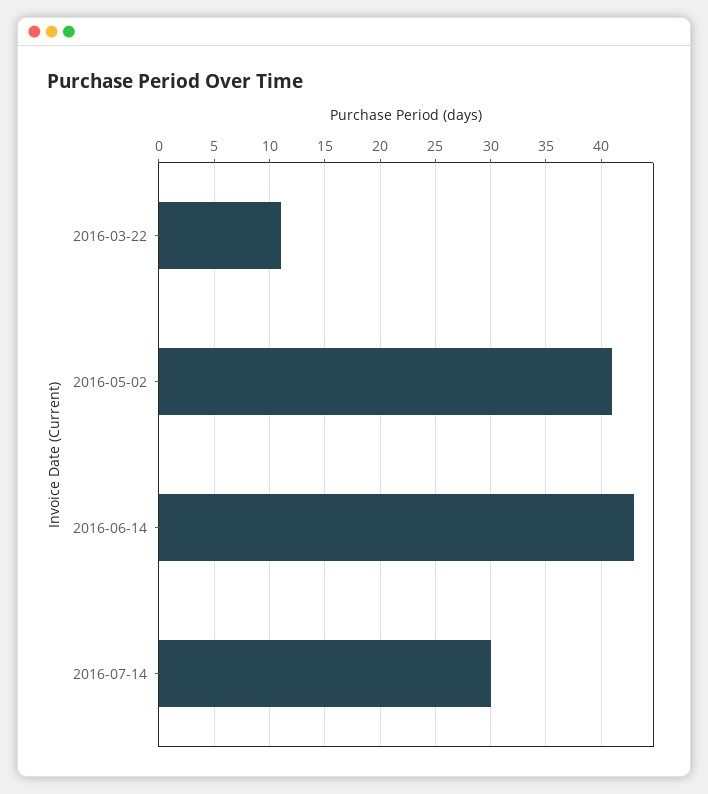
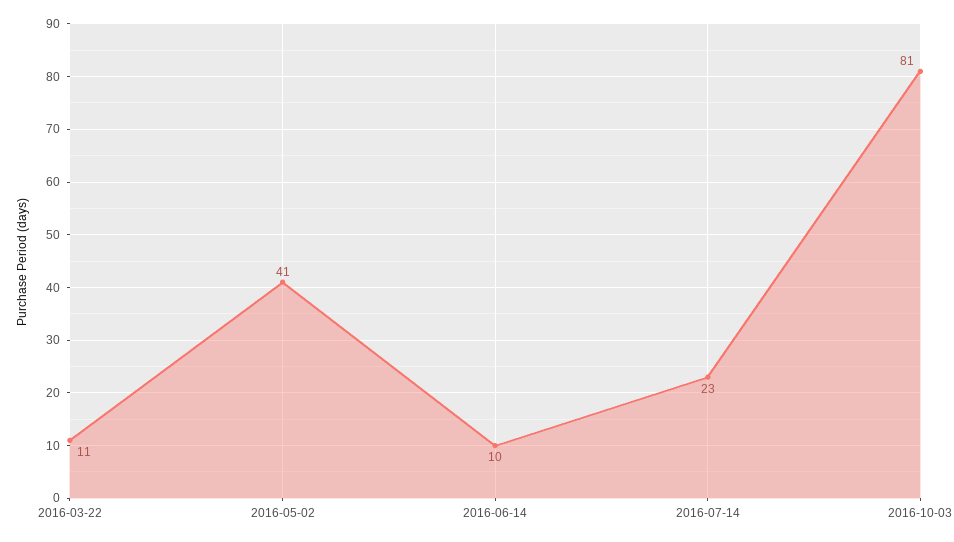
2016-06-14: 43 -> 10
2016-07-14: 30 -> 23
2016-10-03: none -> 81

